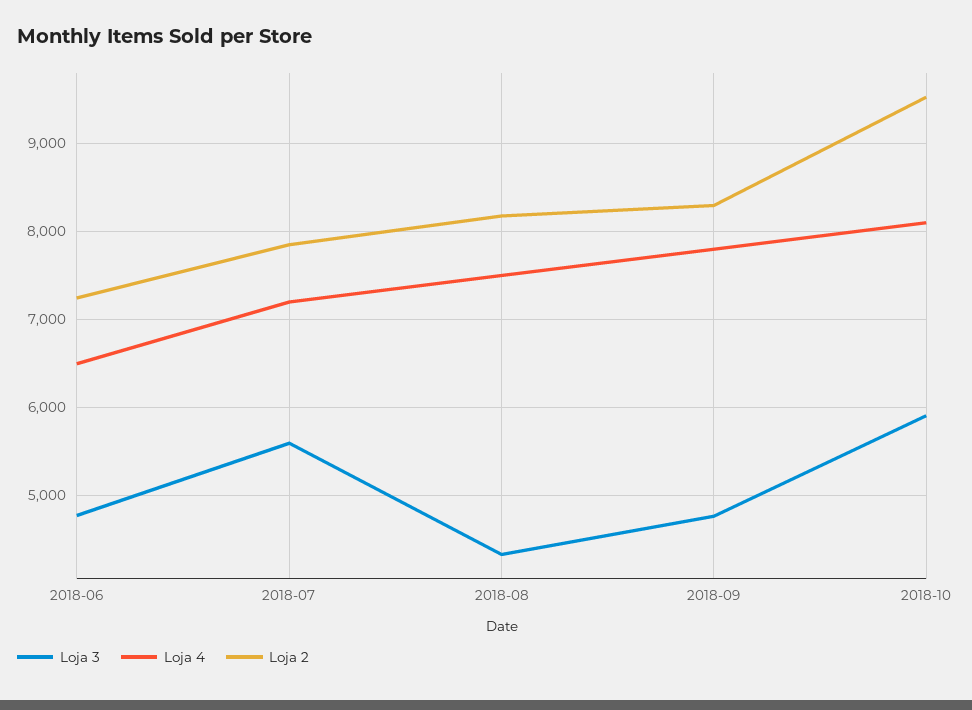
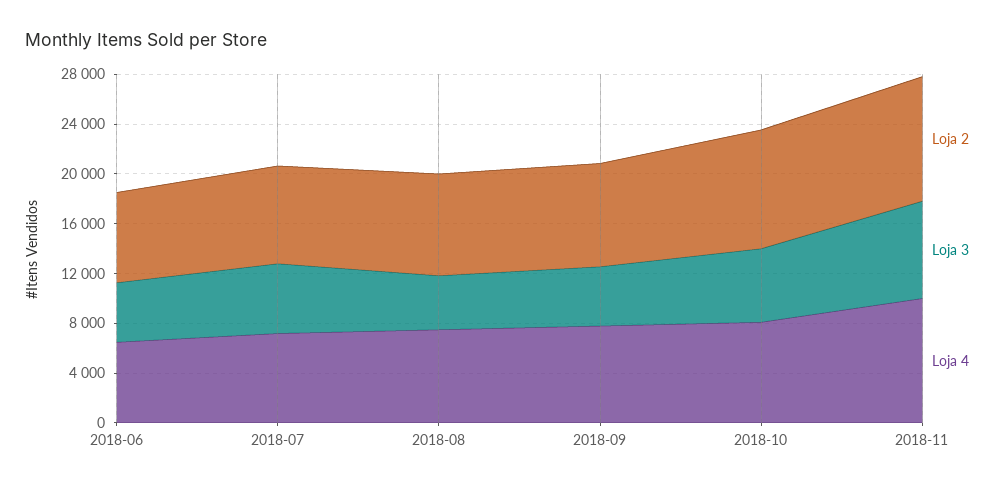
Loja 2, 2018-11: none -> 10000
Loja 3, 2018-11: none -> 8000
Loja 4, 2018-11: none -> 10000

